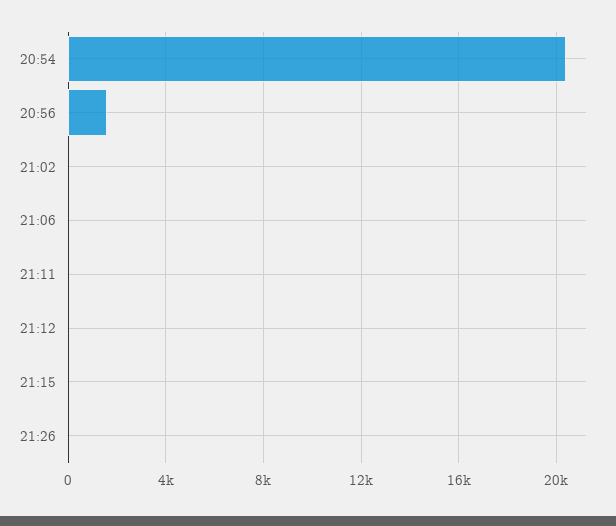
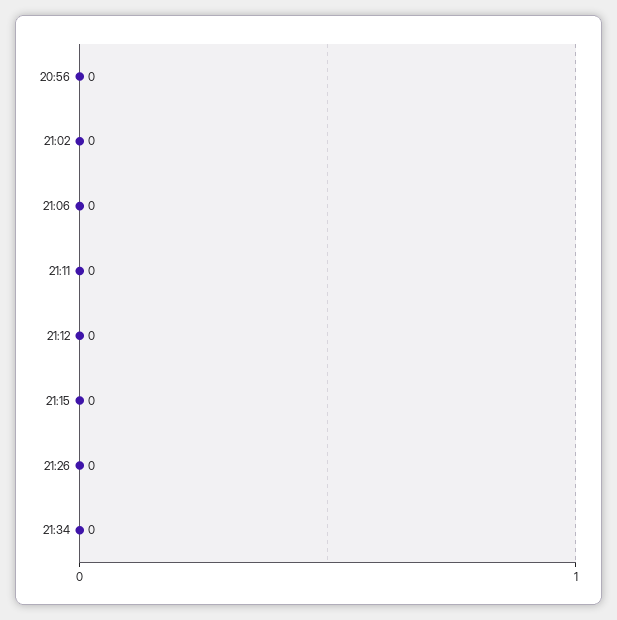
20:54: 20500 -> none
20:56: 1500 -> 0
21:34: none -> 0

